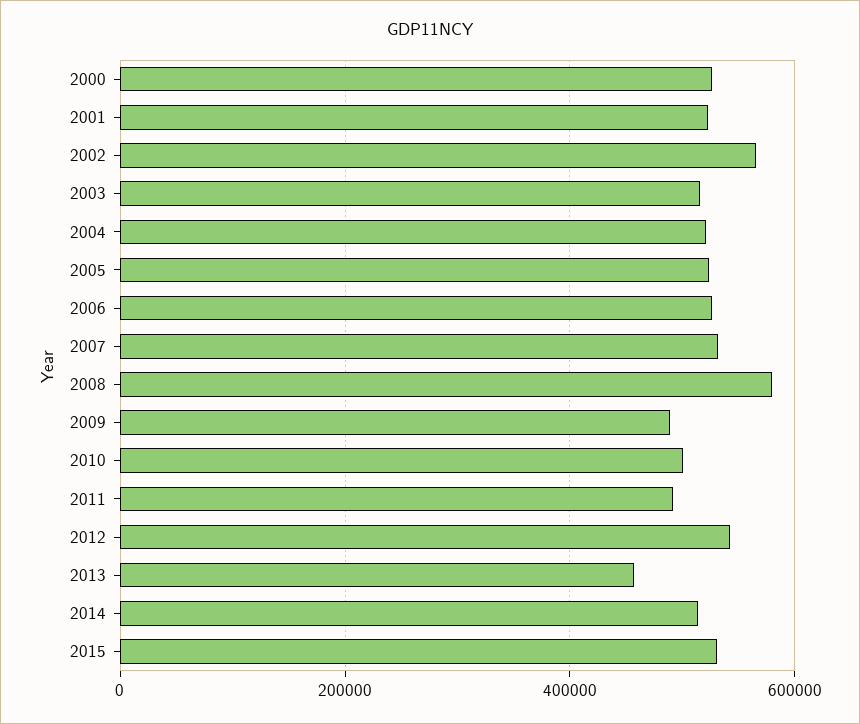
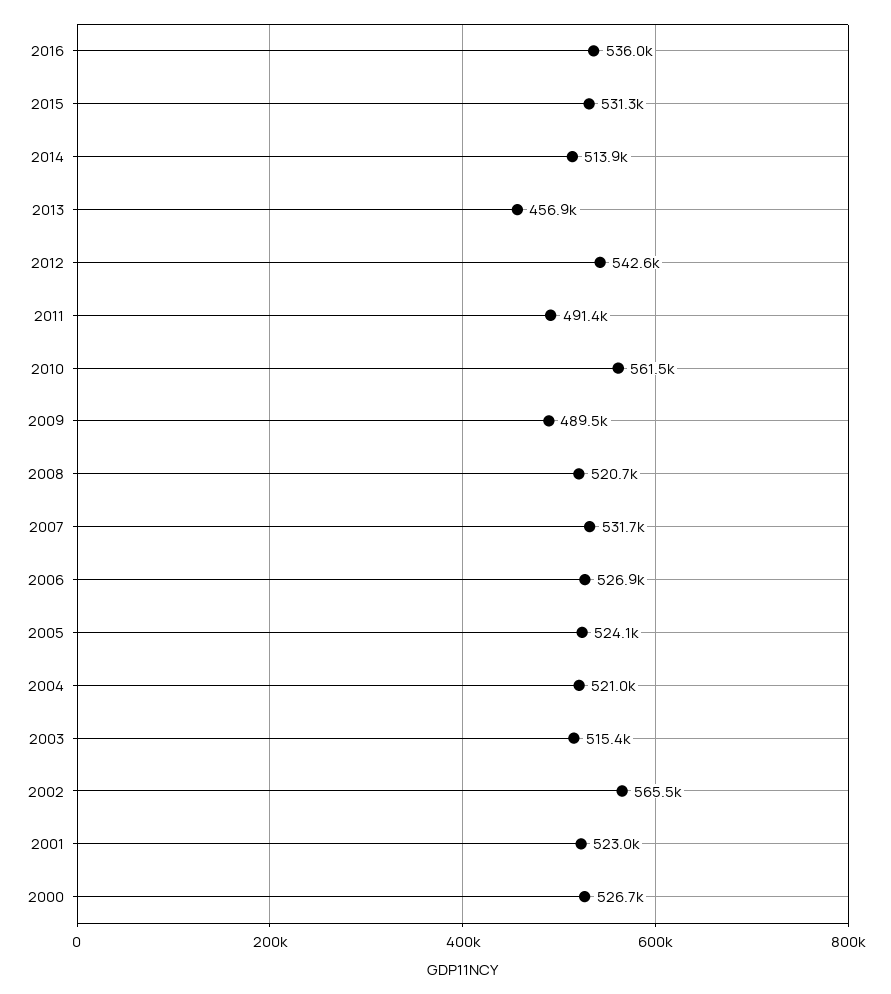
2008: 580000 -> 520700
2010: 500000 -> 561500
2016: none -> 536000

